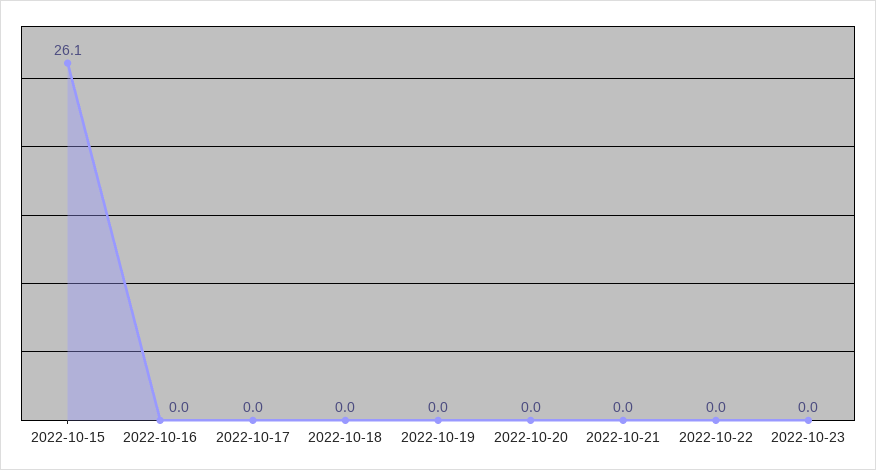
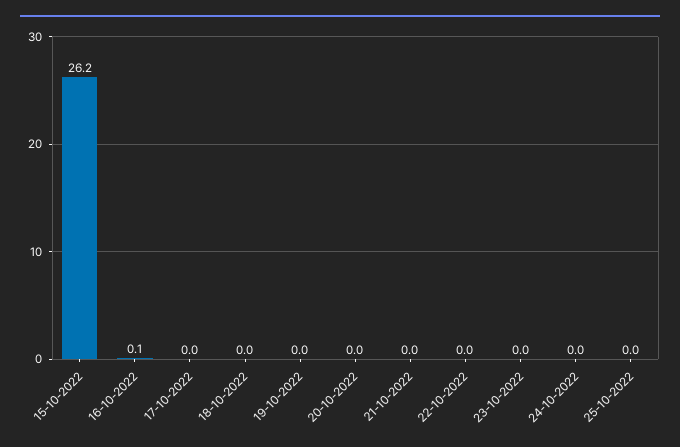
2022-10-15: 26.1 -> 26.2
2022-10-16: 0 -> 0.1
24-10-2022: none -> 0
25-10-2022: none -> 0

